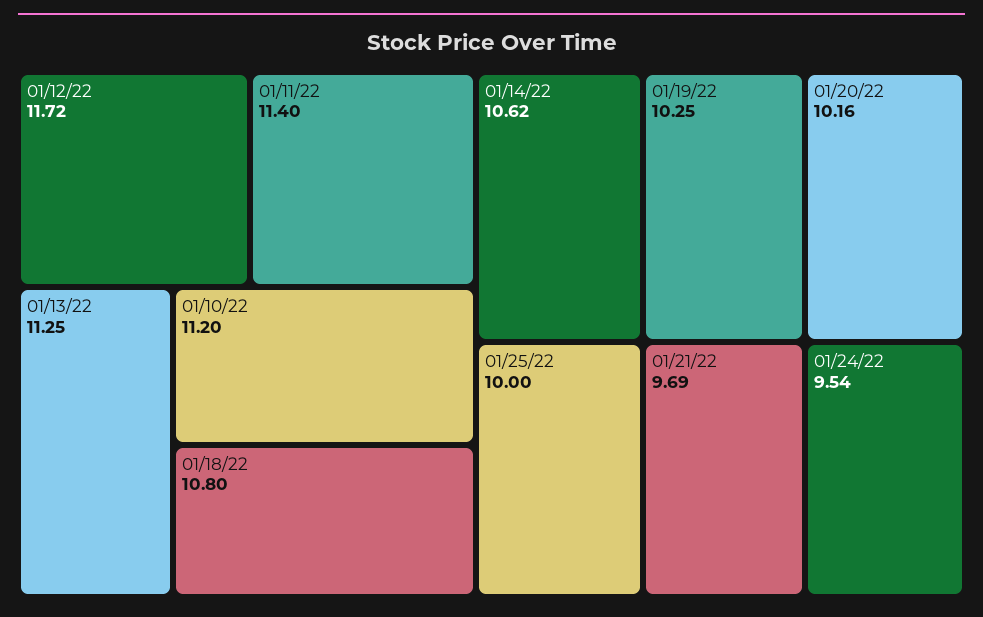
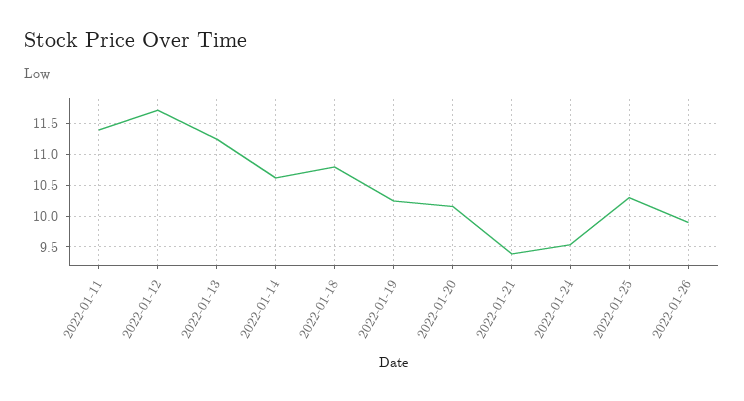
01/10/22: 11.2 -> none
01/25/22: 10 -> 10.3
01/21/22: 9.69 -> 9.4
2022-01-26: none -> 9.9

